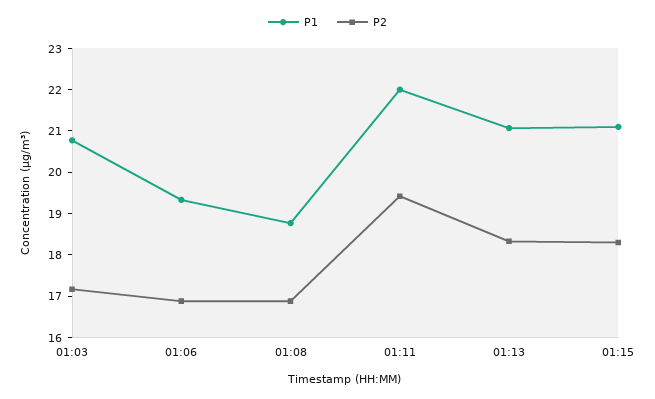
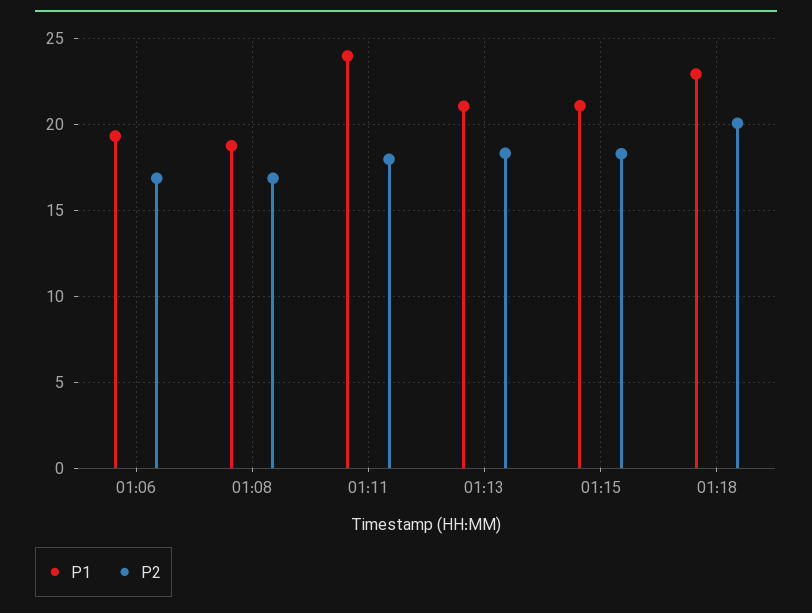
P1, 01:03: 20.8 -> none
P2, 01:03: 17.2 -> none
P1, 01:11: 22 -> 24
P2, 01:11: 19.4 -> 18
P1, 01:18: none -> 23
P2, 01:18: none -> 20

